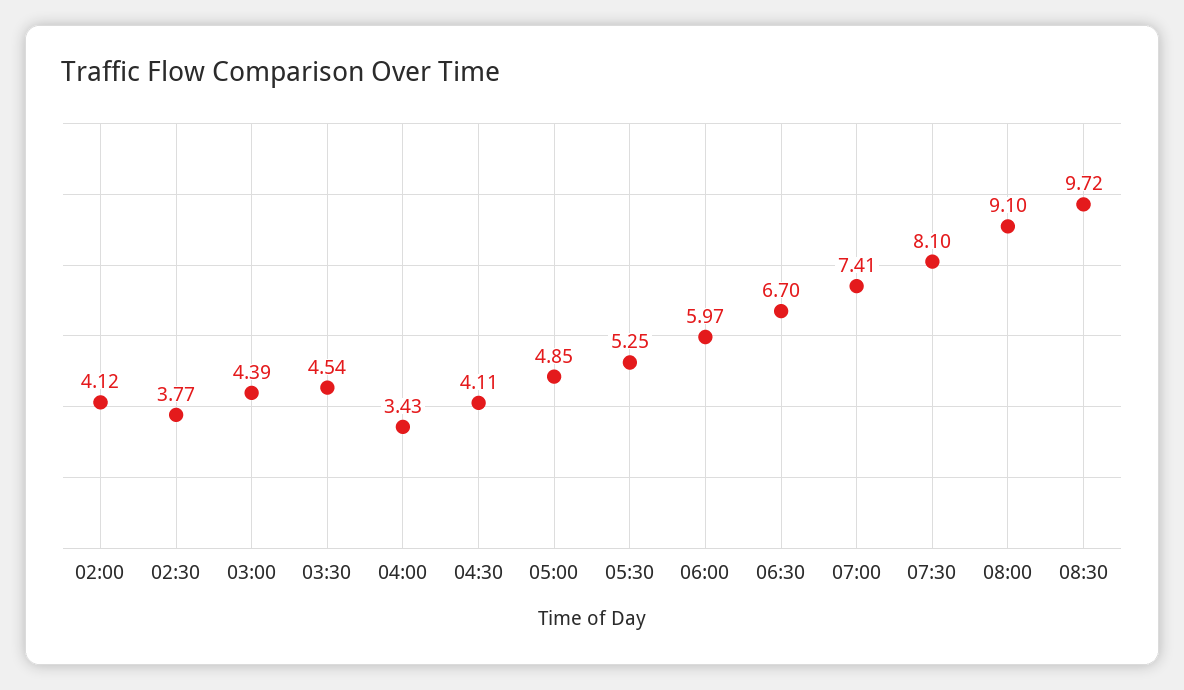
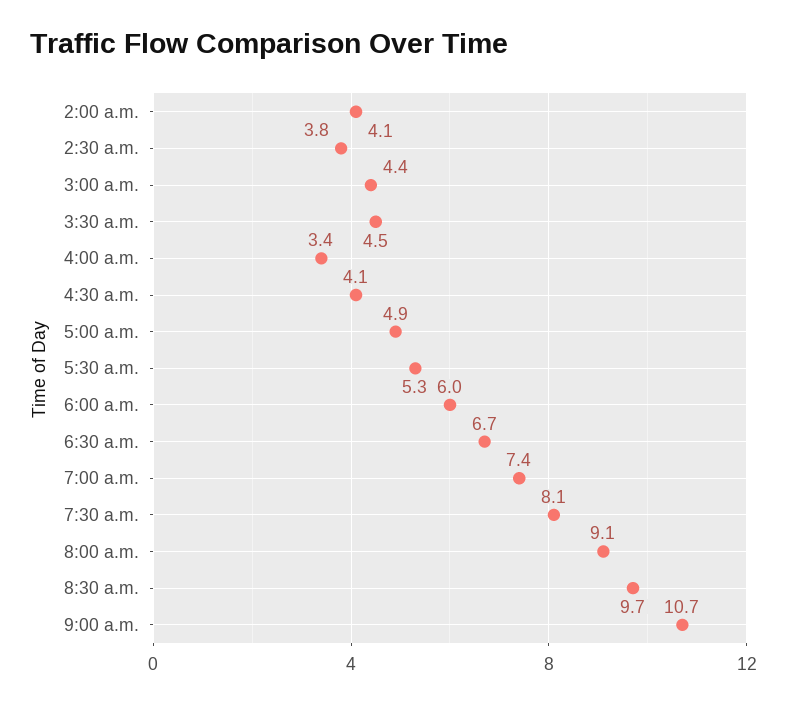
9:00 a.m.: none -> 10.7

